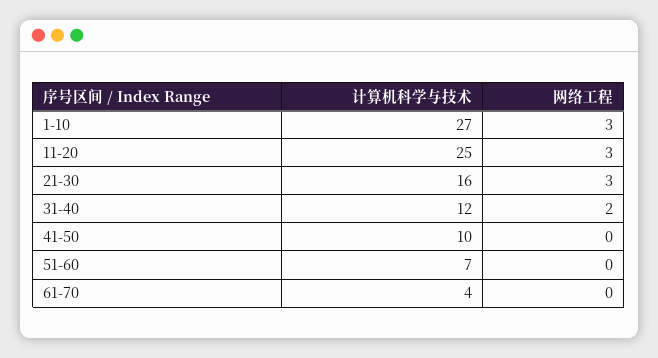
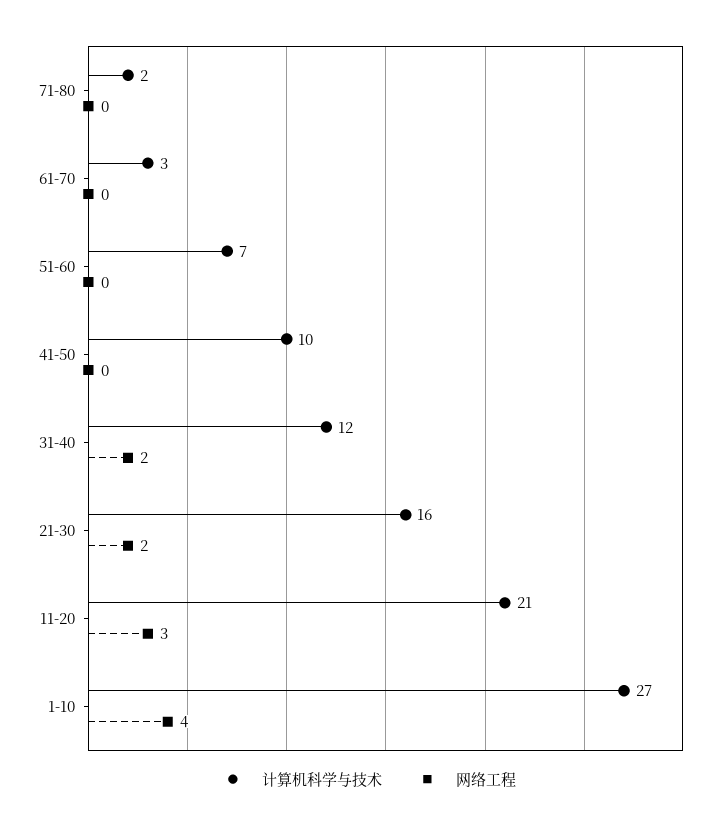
网络工程, 1-10: 3 -> 4
计算机科学与技术, 11-20: 25 -> 21
网络工程, 21-30: 3 -> 2
计算机科学与技术, 61-70: 4 -> 3
计算机科学与技术, 71-80: none -> 2
网络工程, 71-80: none -> 0

